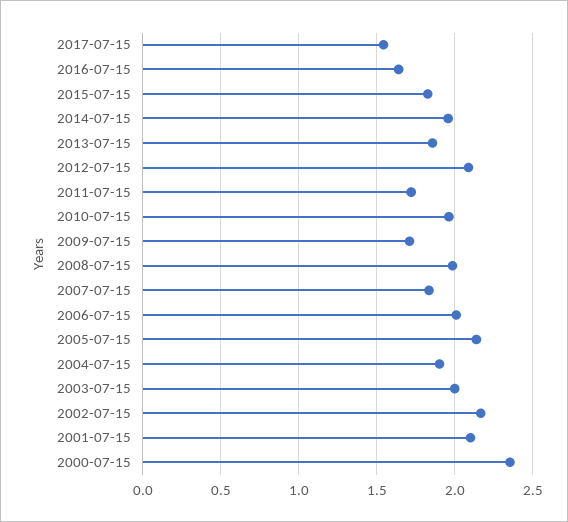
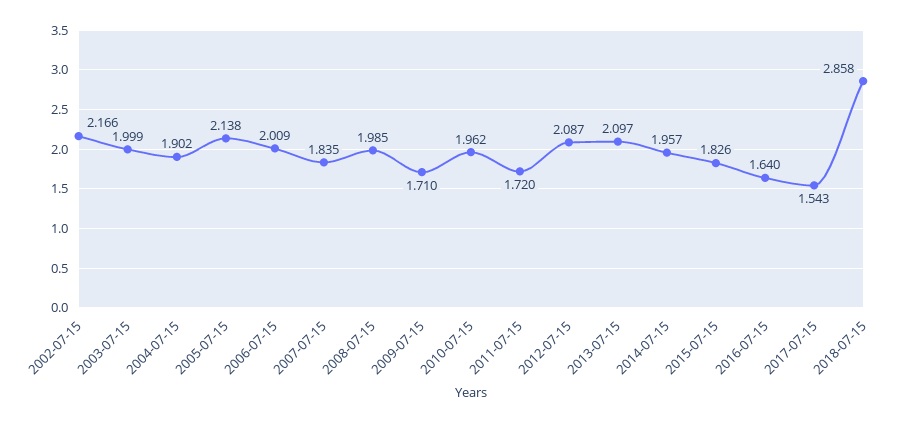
2013-07-15: 1.85 -> 2.097
2001-07-15: 2.1 -> none
2000-07-15: 2.35 -> none
2018-07-15: none -> 2.858

